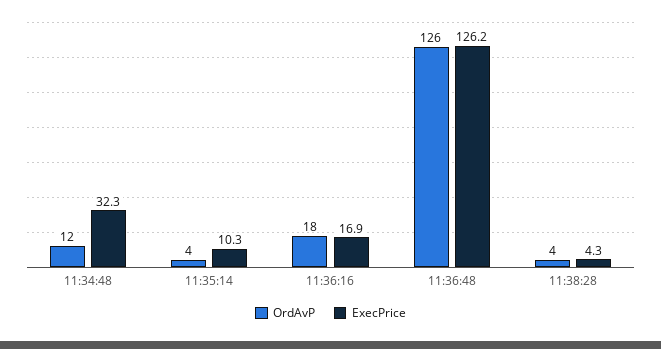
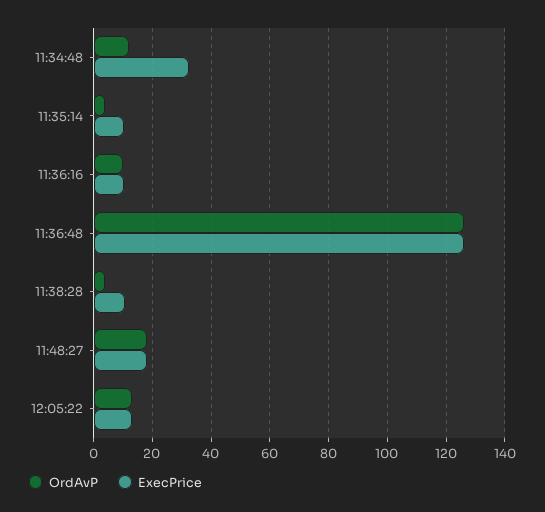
OrdAvP, 11:36:16: 18 -> 10
ExecPrice, 11:36:16: 16.9 -> 10
ExecPrice, 11:38:28: 4.3 -> 10
OrdAvP, 11:48:27: none -> 17.5
ExecPrice, 11:48:27: none -> 17.5
OrdAvP, 12:05:22: none -> 12.5
ExecPrice, 12:05:22: none -> 12.5

